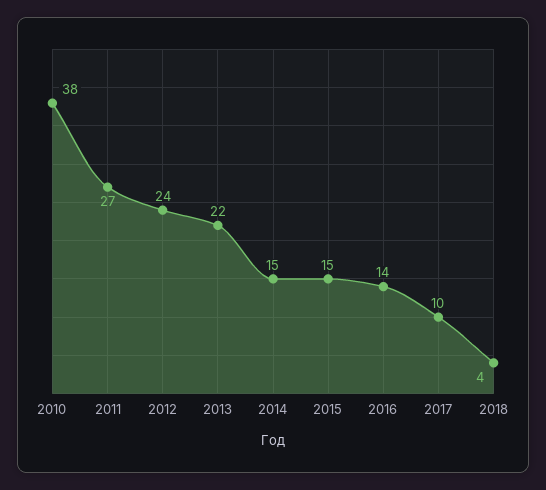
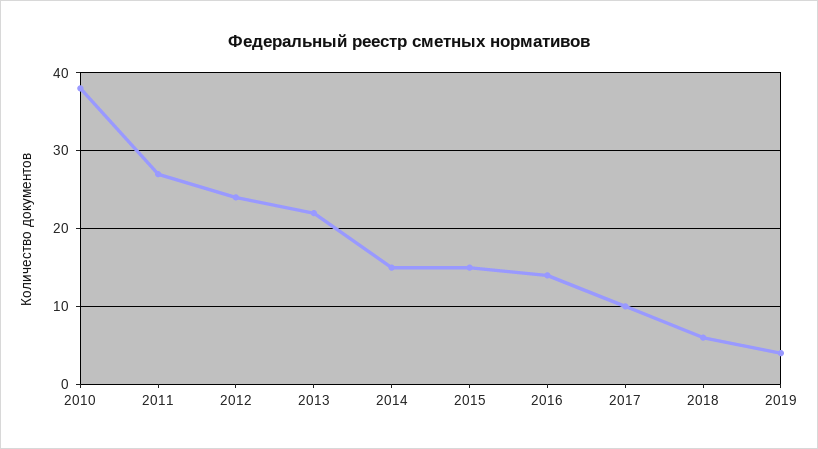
2018: 4 -> 6
2019: none -> 4

